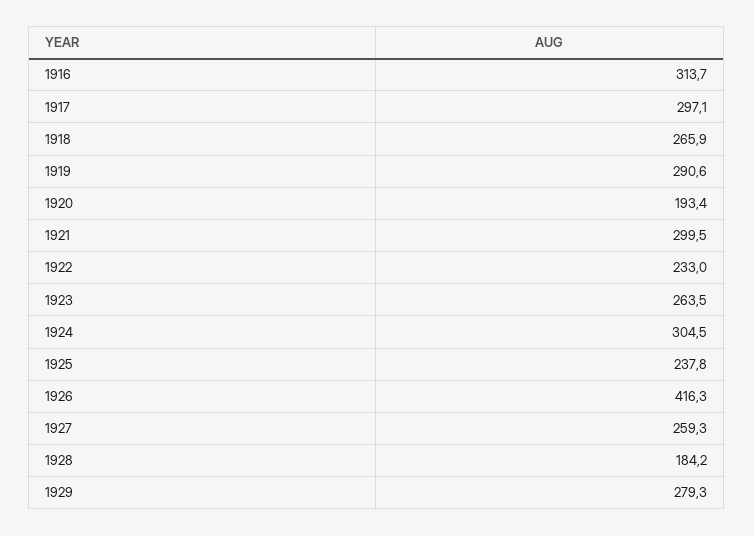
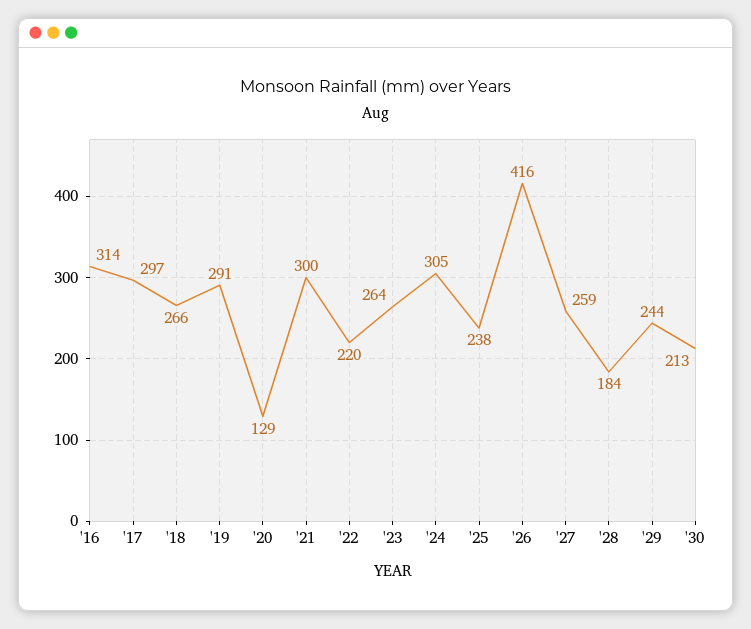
1920: 193.4 -> 129
1922: 233 -> 220
1929: 279.3 -> 244
'30: none -> 213

